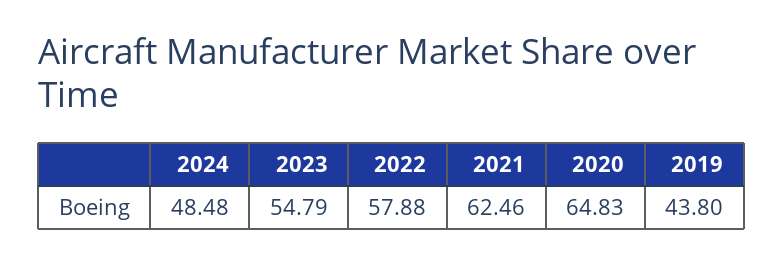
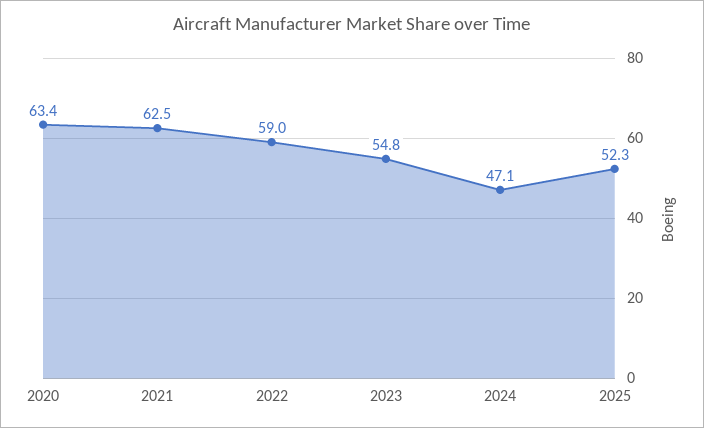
2024: 48.48 -> 47.1
2022: 57.88 -> 59
2020: 64.83 -> 63.4
2019: 43.8 -> none
2025: none -> 52.3

